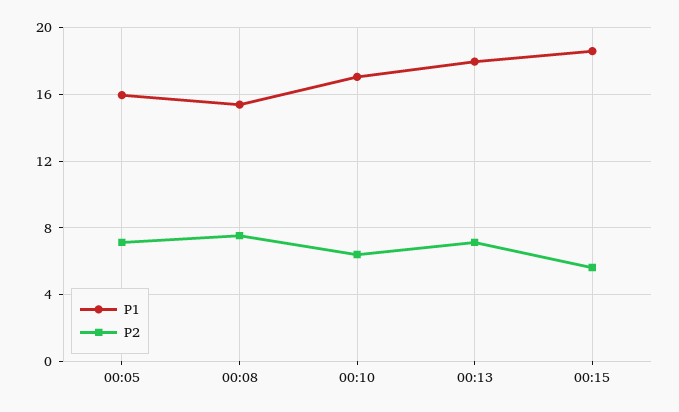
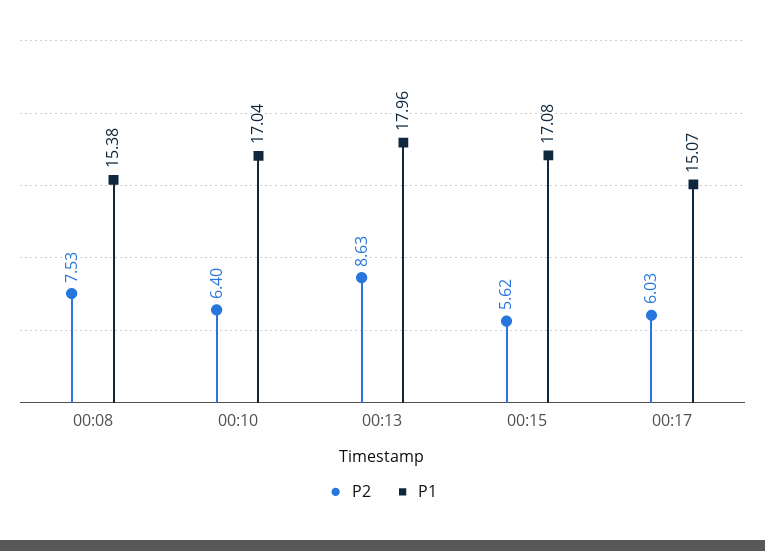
P1, 00:05: 16 -> none
P2, 00:05: 7 -> none
P2, 00:13: 7 -> 8.63
P1, 00:15: 18.5 -> 17.08
P2, 00:17: none -> 6.03
P1, 00:17: none -> 15.07

